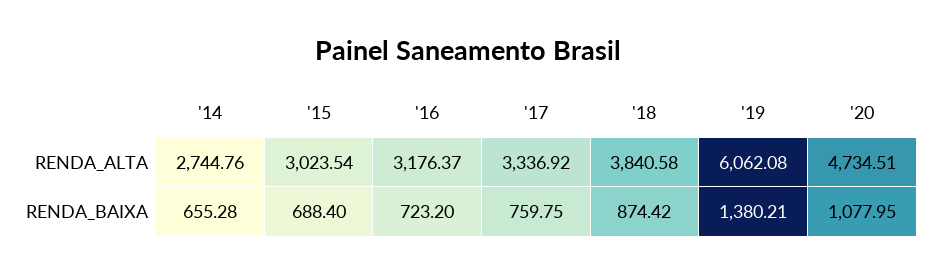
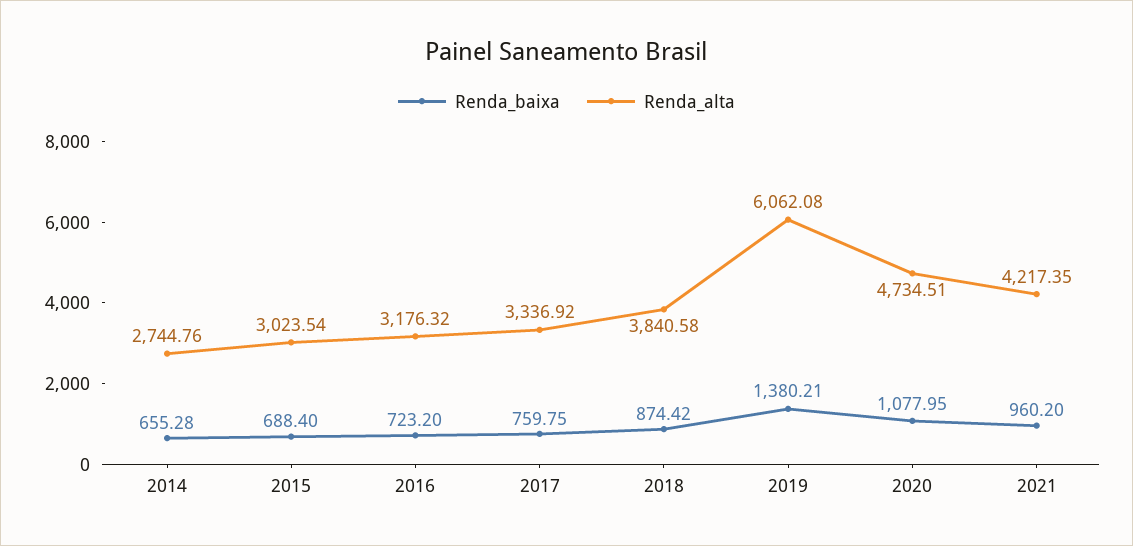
RENDA_ALTA, '16: 3176.37 -> 3176.32
RENDA_BAIXA, 2021: none -> 960.2
RENDA_ALTA, 2021: none -> 4217.35

